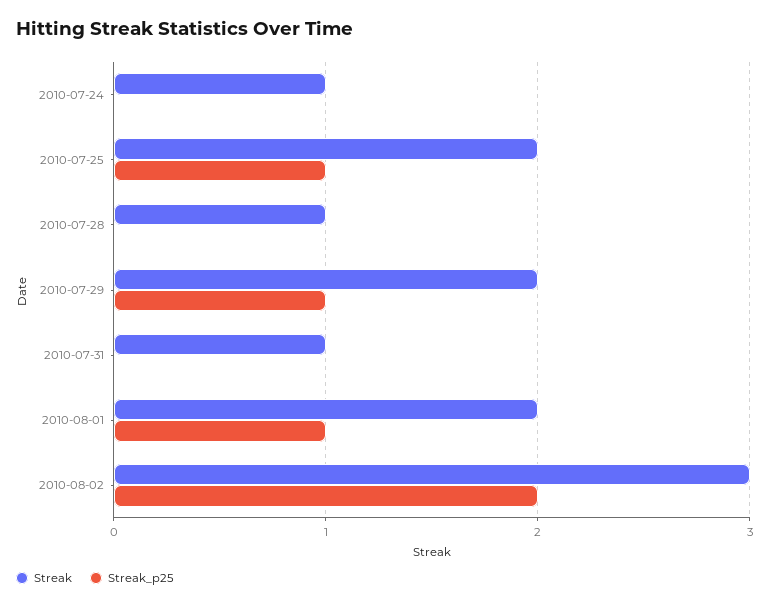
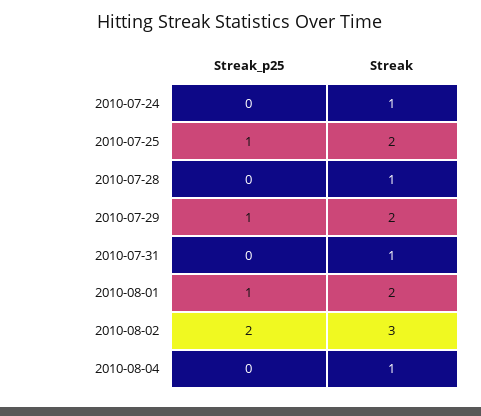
Streak_p25, 2010-08-04: none -> 0
Streak, 2010-08-04: none -> 1

